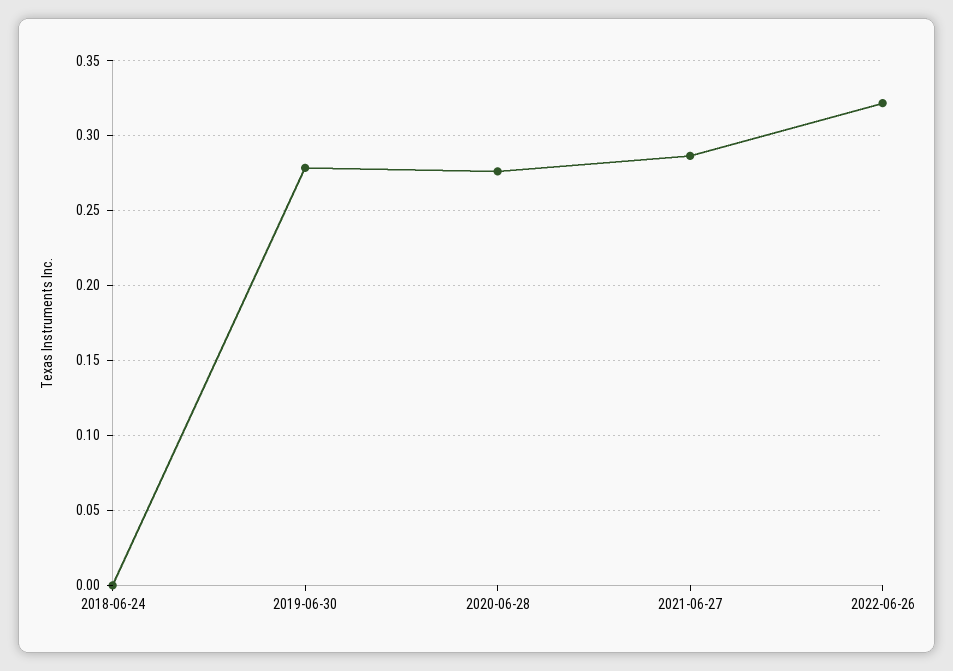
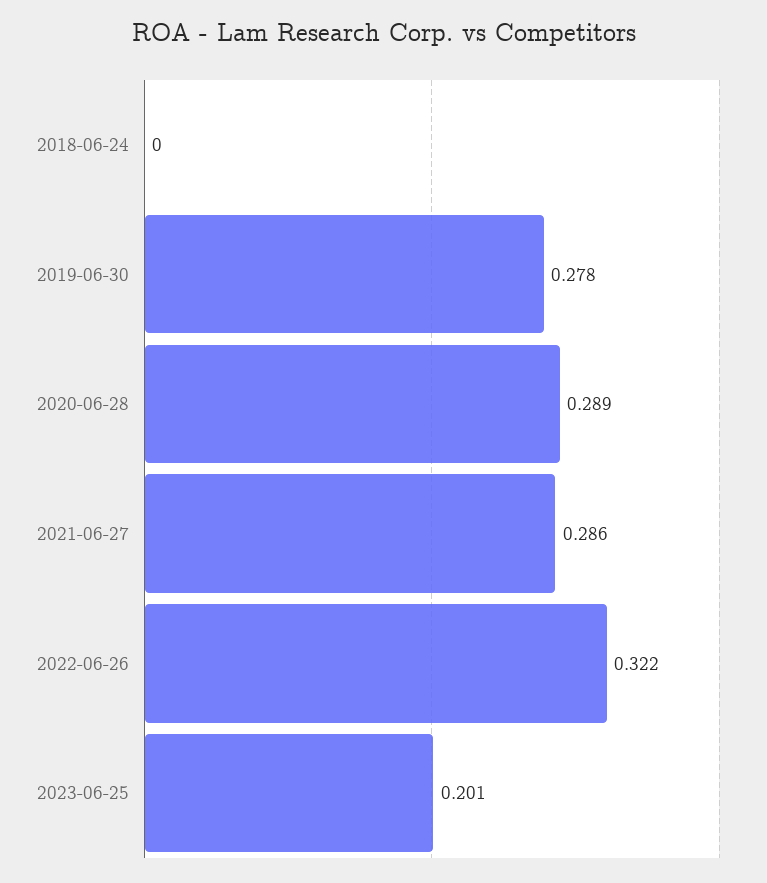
2020-06-28: 0.275 -> 0.289
2023-06-25: none -> 0.201

